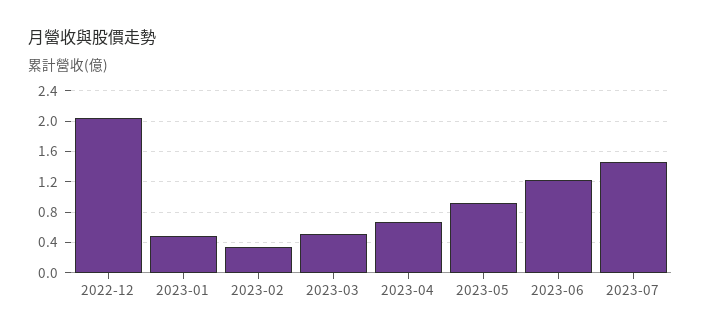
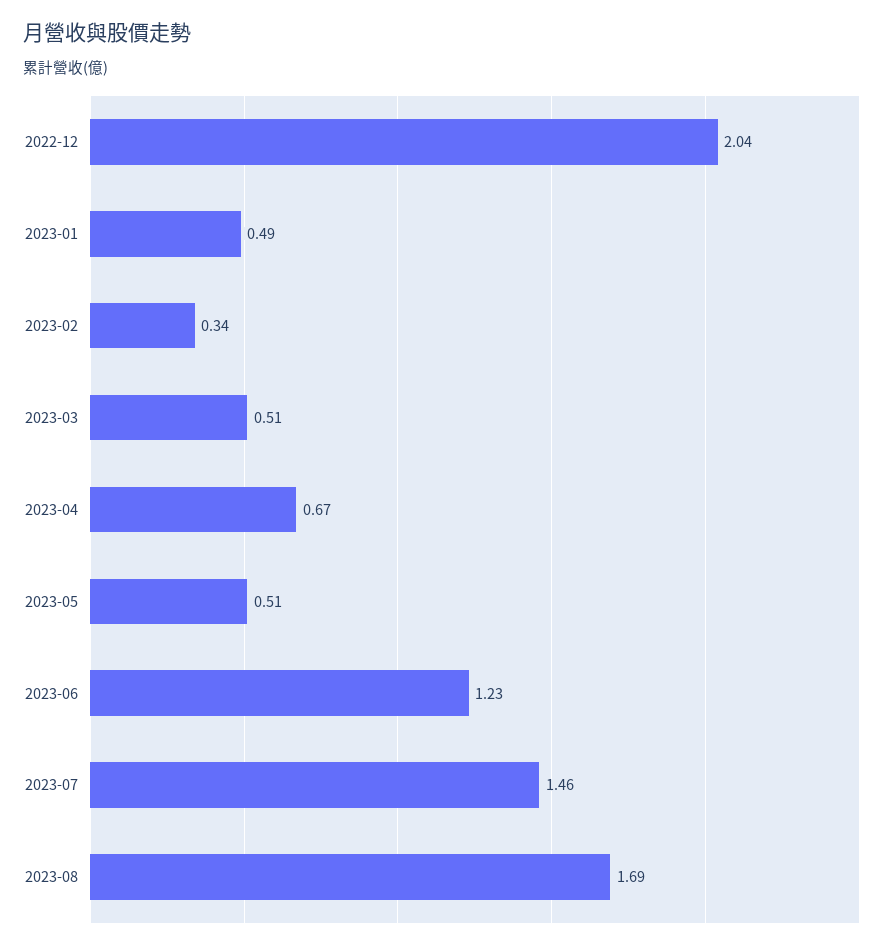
2023-05: 0.9 -> 0.51
2023-08: none -> 1.69

